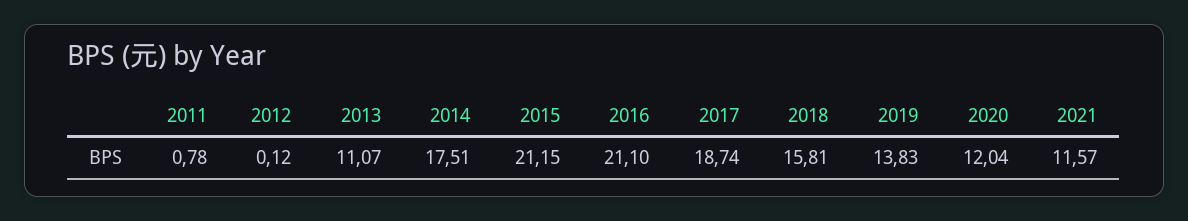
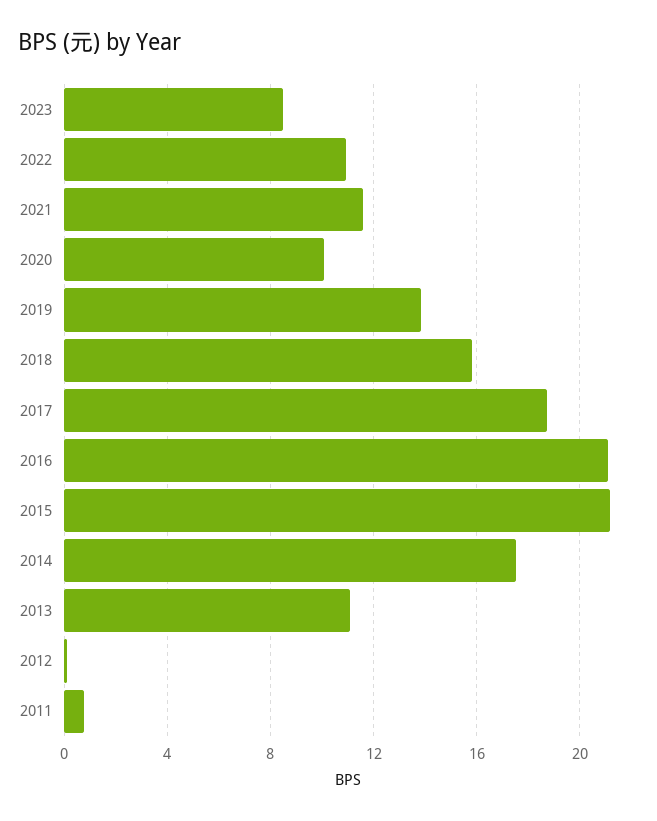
2020: 12.04 -> 10
2023: none -> 8.5
2022: none -> 11

